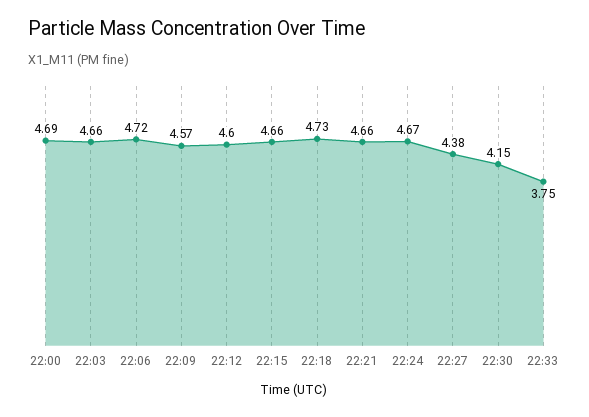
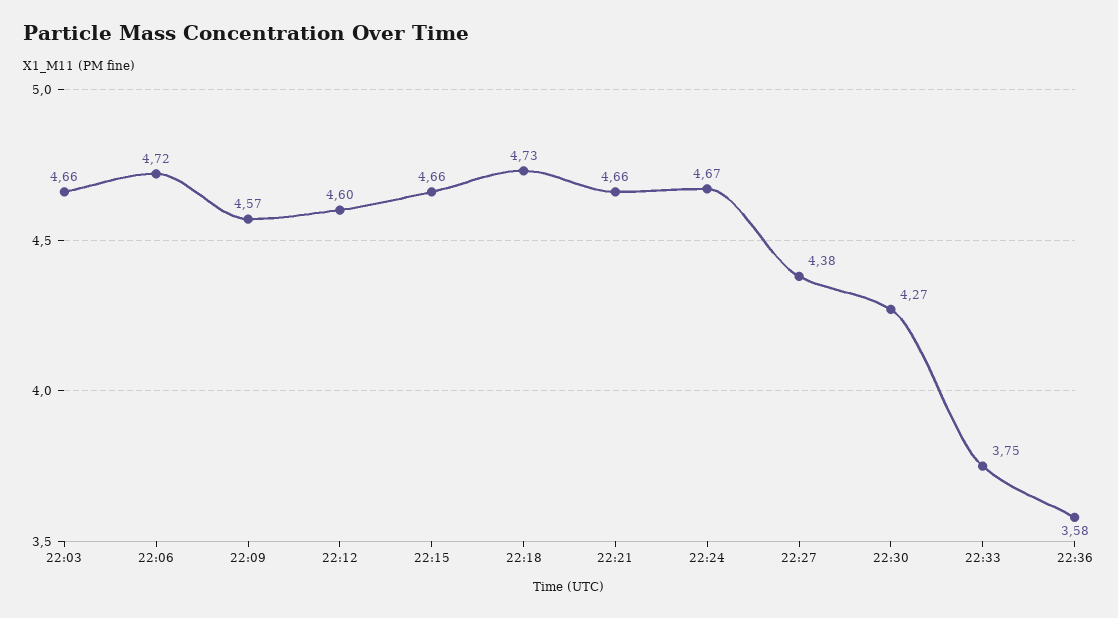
22:00: 4.69 -> none
22:30: 4.15 -> 4.27
22:36: none -> 3.58

